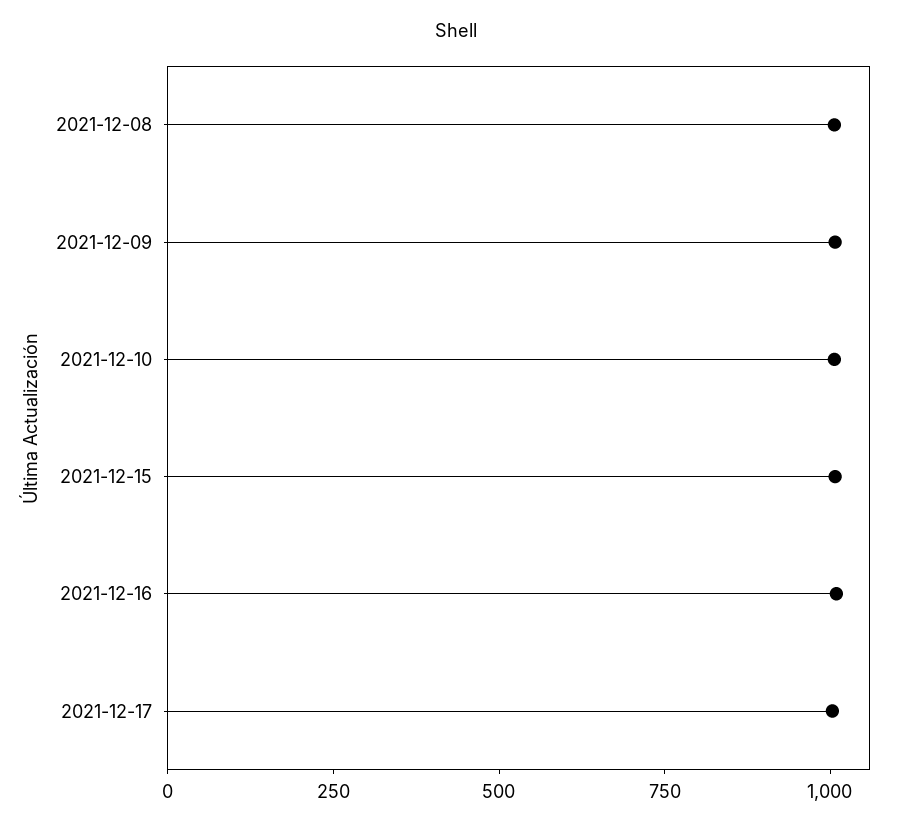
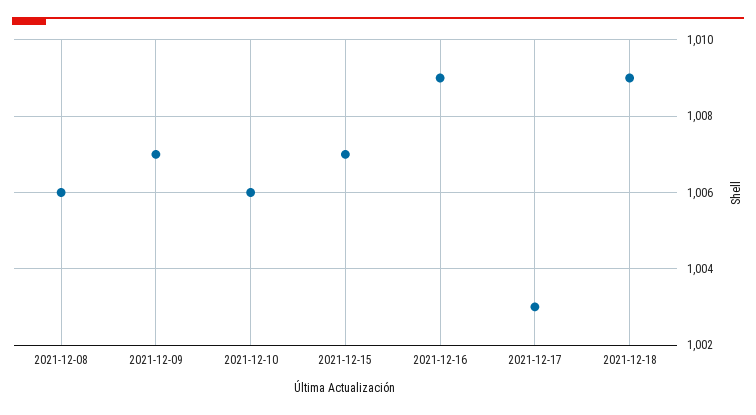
2021-12-18: none -> 1009

